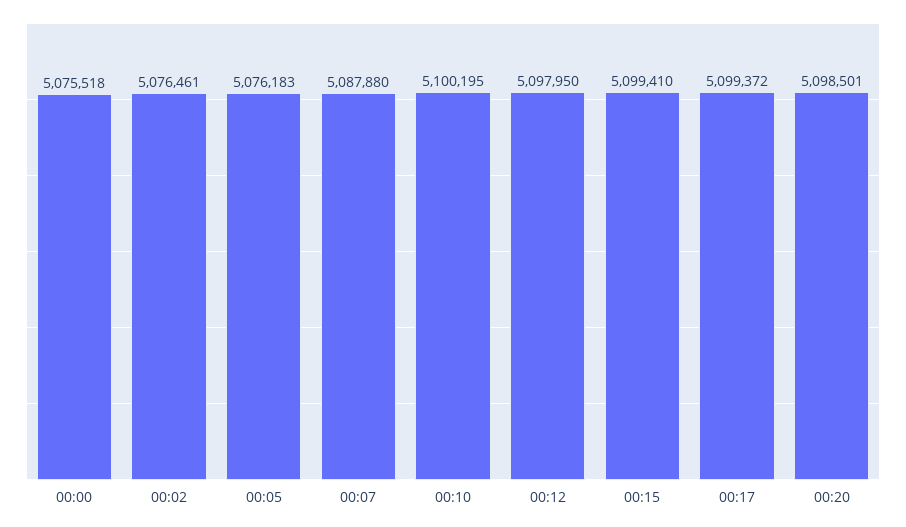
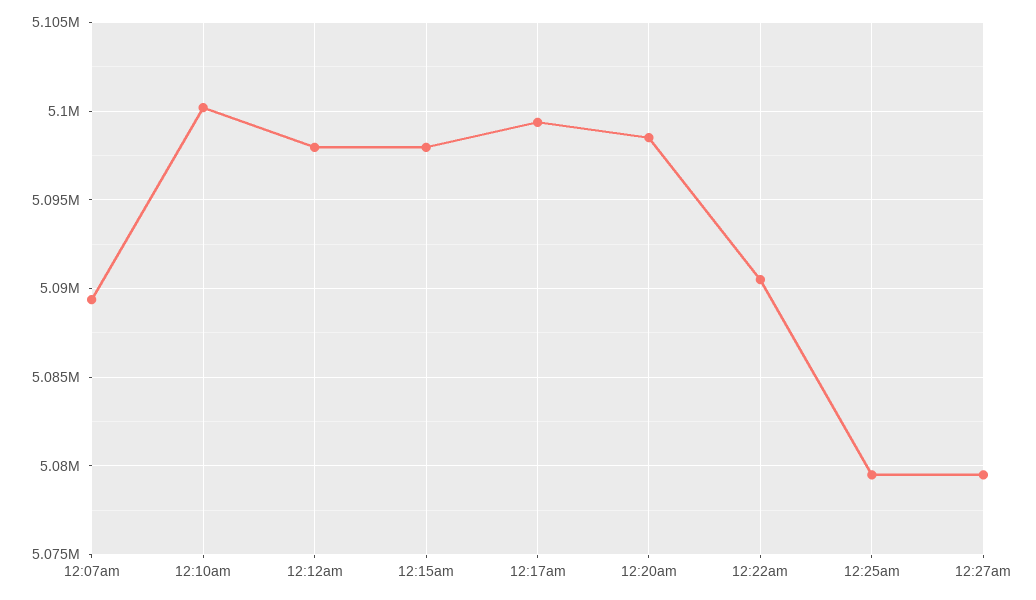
00:00: 5075518 -> none
00:02: 5076461 -> none
00:05: 5076183 -> none
00:07: 5087880 -> 5089500
00:15: 5099410 -> 5098000
12:22am: none -> 5090500
12:25am: none -> 5079500
12:27am: none -> 5079500

